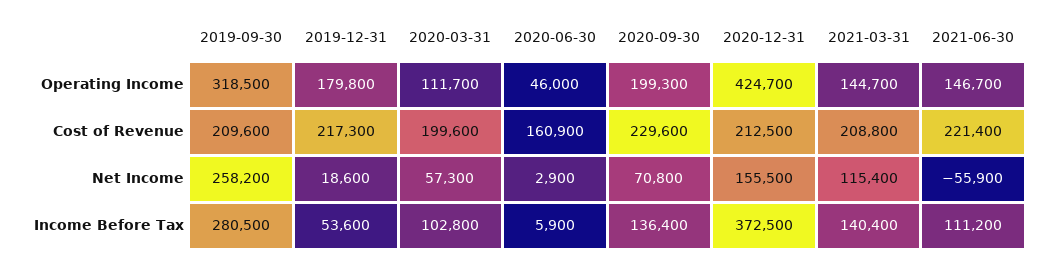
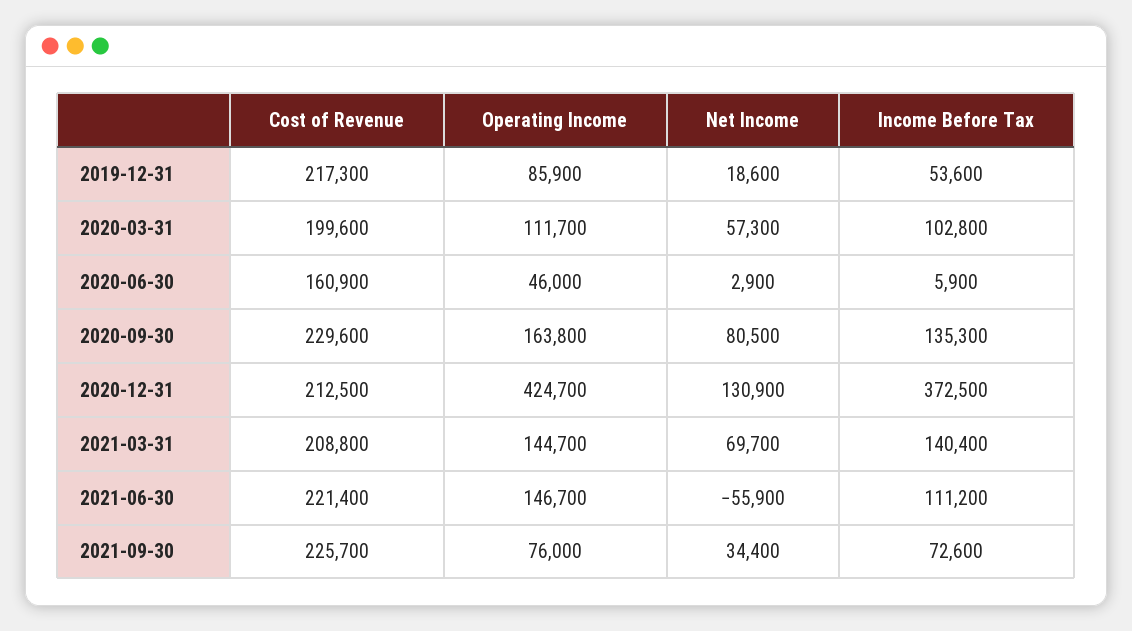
2019-09-30, Operating Income: 318500 -> none
2019-12-31, Operating Income: 179800 -> 85900
2020-09-30, Operating Income: 199300 -> 163800
2019-09-30, Cost of Revenue: 209600 -> none
2019-09-30, Net Income: 258200 -> none
2020-09-30, Net Income: 70800 -> 80500
2020-12-31, Net Income: 155500 -> 130900
2021-03-31, Net Income: 115400 -> 69700
2019-09-30, Income Before Tax: 280500 -> none
2020-09-30, Income Before Tax: 136400 -> 135300
2021-09-30, Cost of Revenue: none -> 225700
2021-09-30, Operating Income: none -> 76000
2021-09-30, Net Income: none -> 34400
2021-09-30, Income Before Tax: none -> 72600

